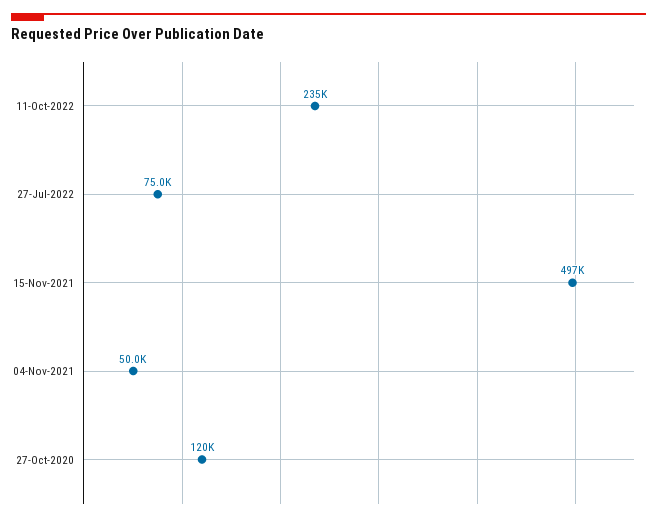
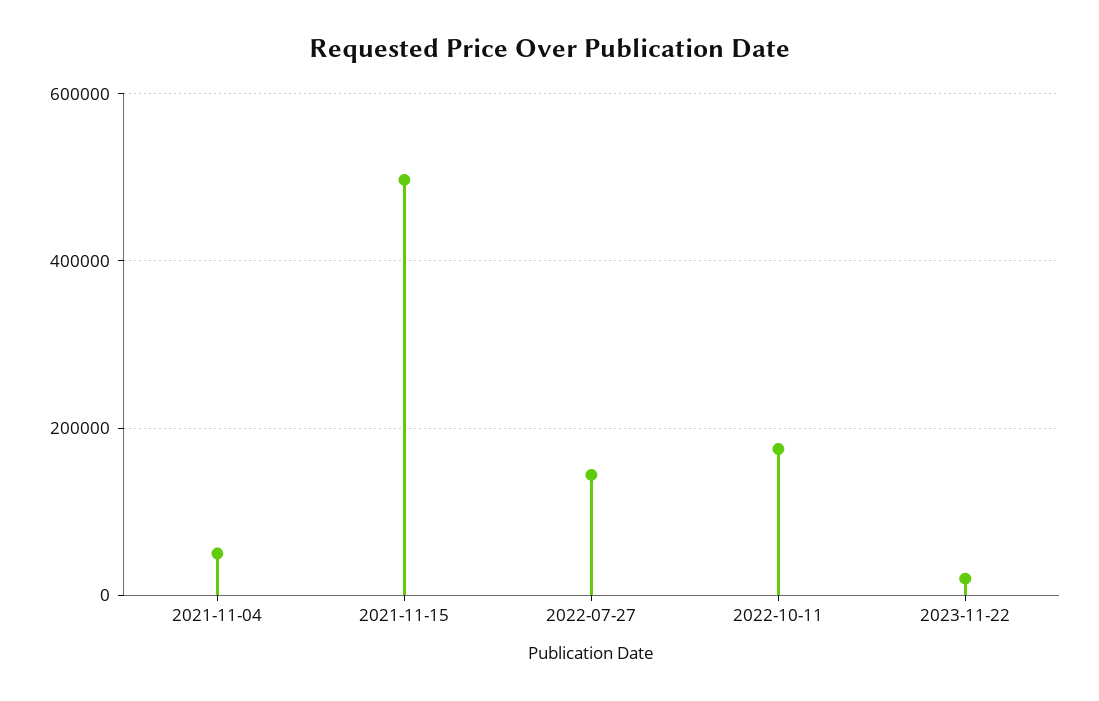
11-Oct-2022: 235000 -> 180000
27-Jul-2022: 75000 -> 140000
27-Oct-2020: 120000 -> none
2023-11-22: none -> 20000

